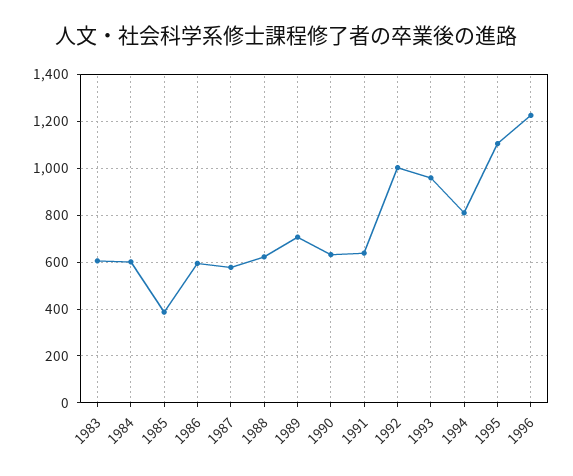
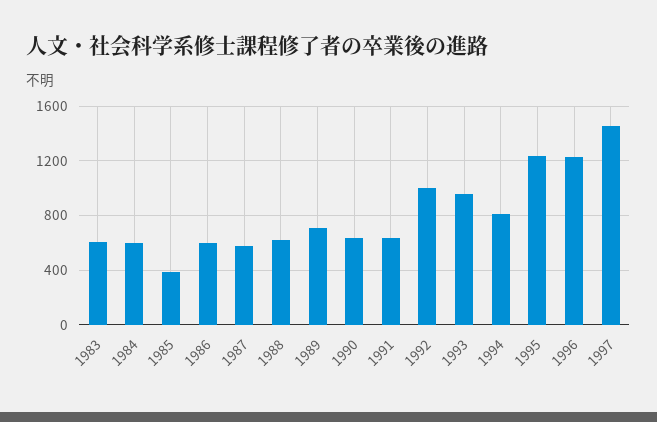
1995: 1100 -> 1250
1997: none -> 1450

